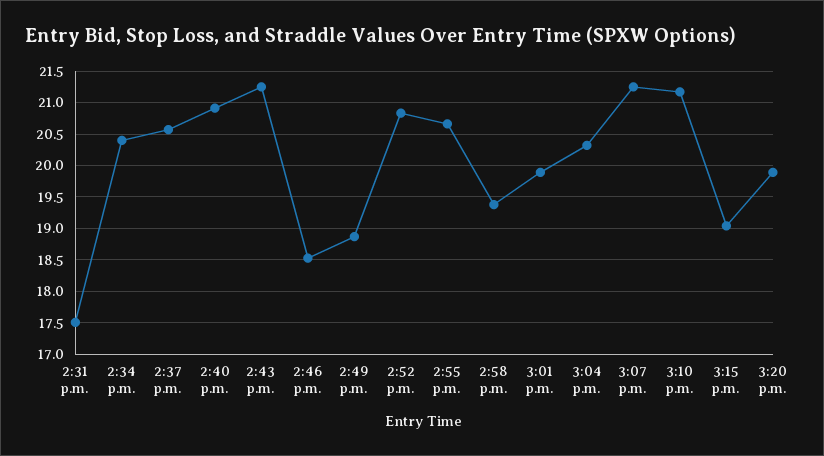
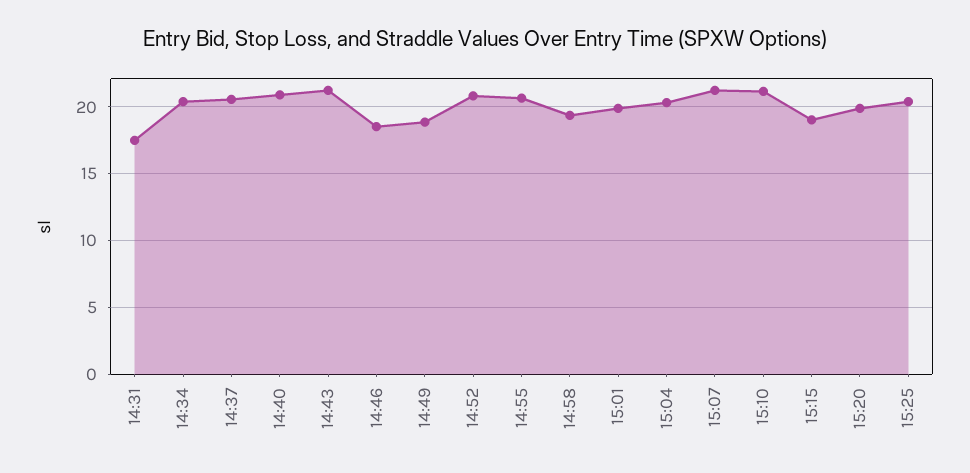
15:25: none -> 20.5

